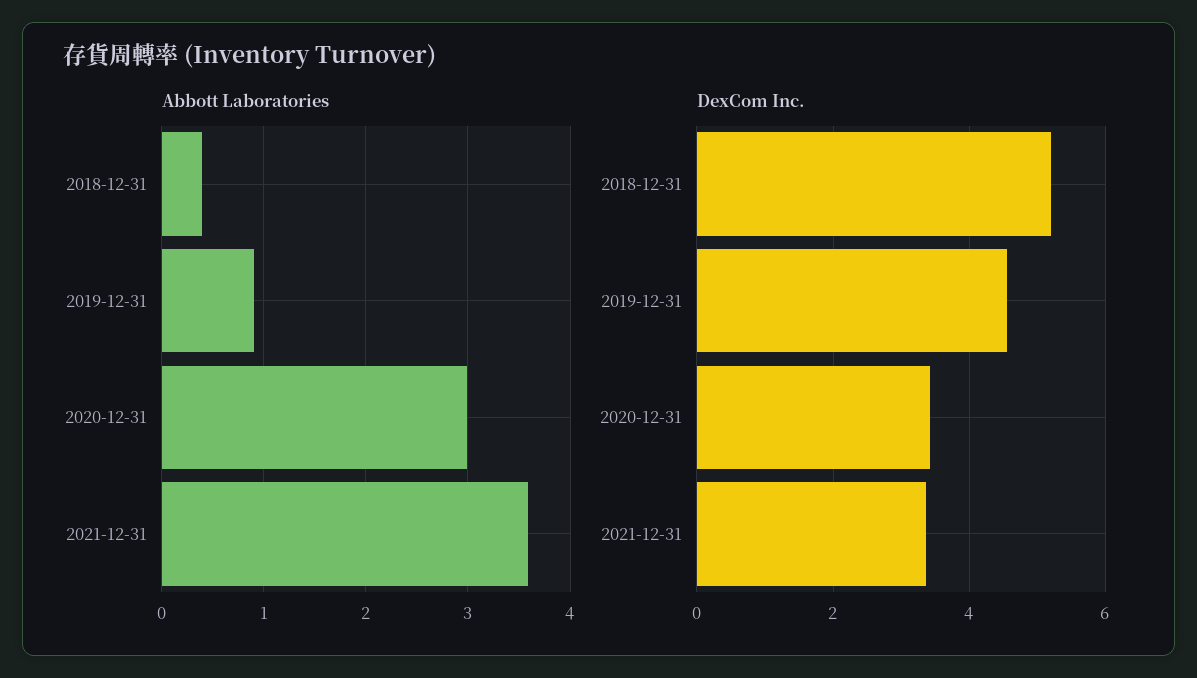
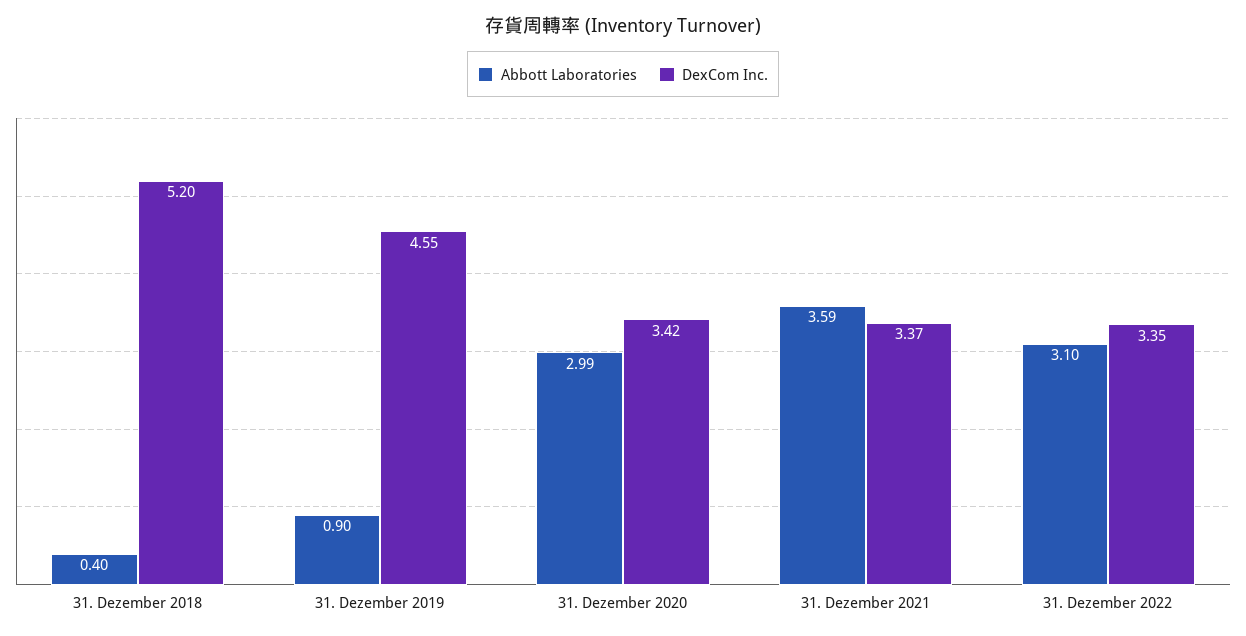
Abbott Laboratories, 31. Dezember 2022: none -> 3.1
DexCom Inc., 31. Dezember 2022: none -> 3.35

